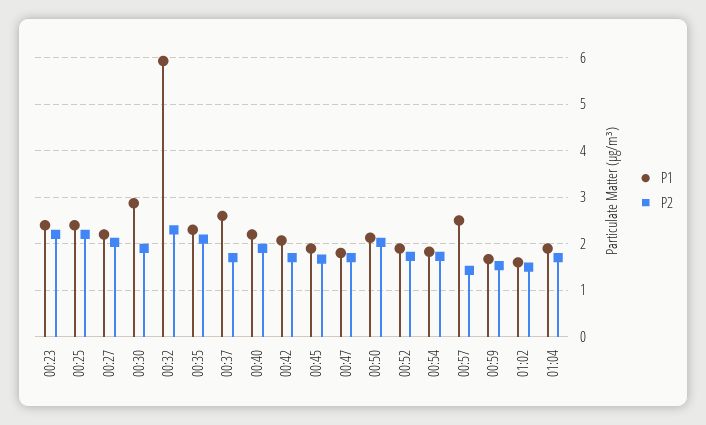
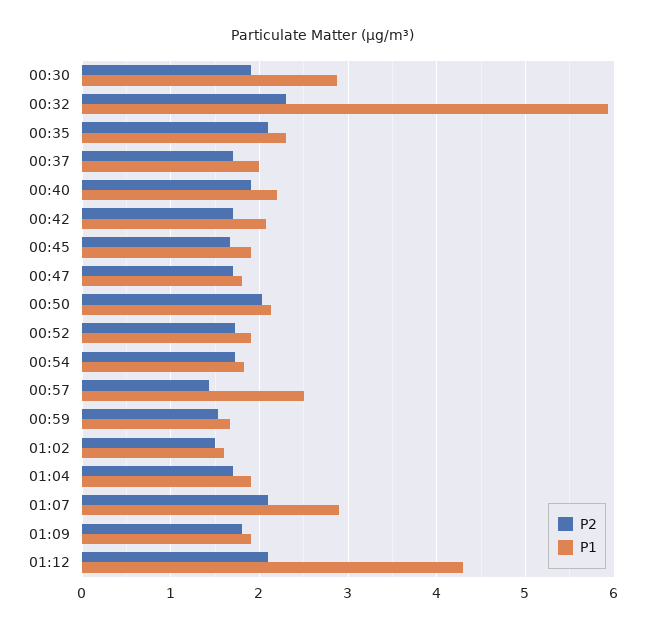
P1, 00:23: 2.4 -> none
P2, 00:23: 2.2 -> none
P1, 00:25: 2.4 -> none
P2, 00:25: 2.2 -> none
P1, 00:27: 2.2 -> none
P2, 00:27: 2 -> none
P1, 00:37: 2.6 -> 2
P2, 01:07: none -> 2.1
P1, 01:07: none -> 2.9
P2, 01:09: none -> 1.8
P1, 01:09: none -> 1.9
P2, 01:12: none -> 2.1
P1, 01:12: none -> 4.3

